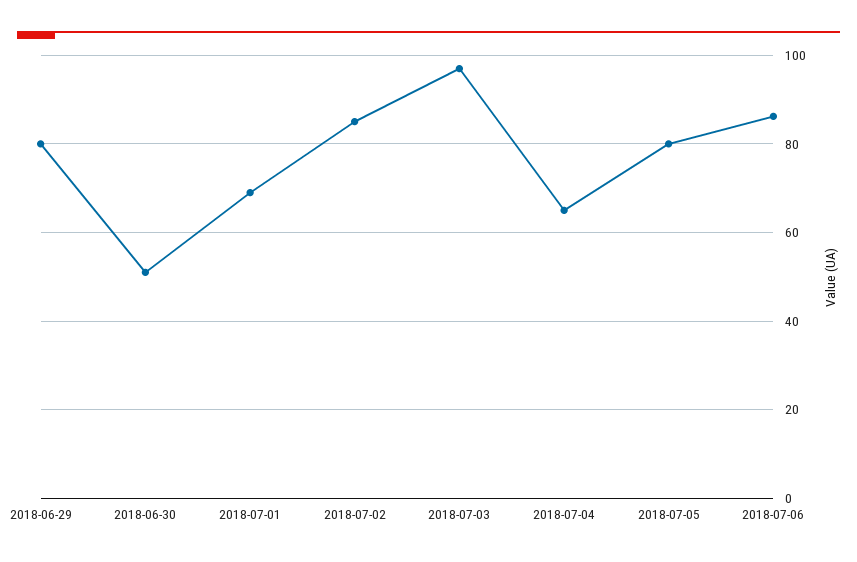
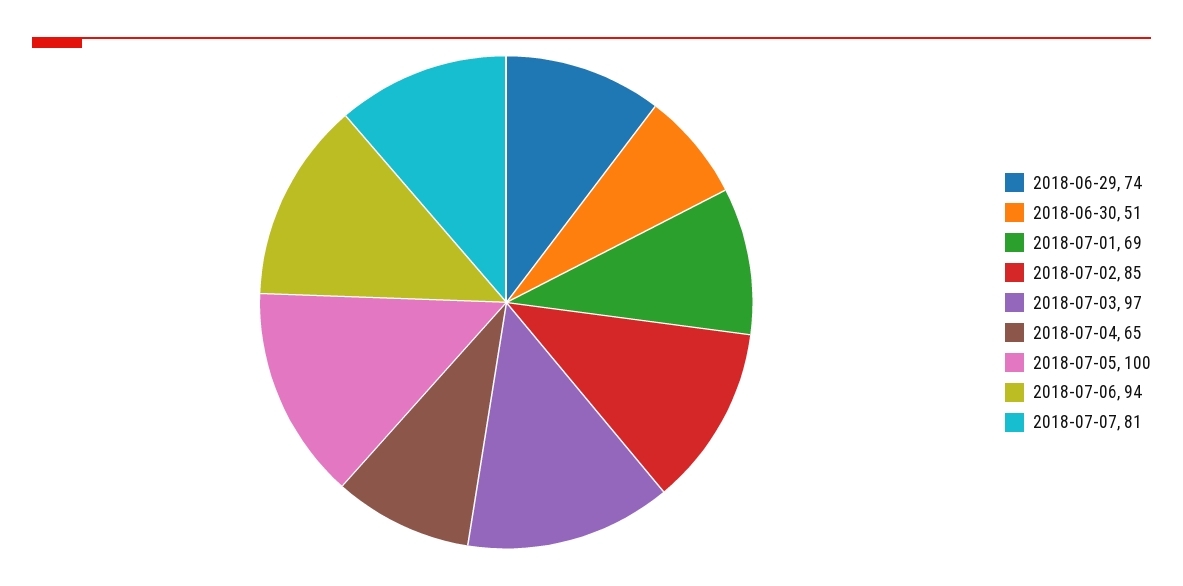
2018-06-29: 80 -> 74
2018-07-05: 80 -> 100
2018-07-06: 86 -> 94
2018-07-07: none -> 81

